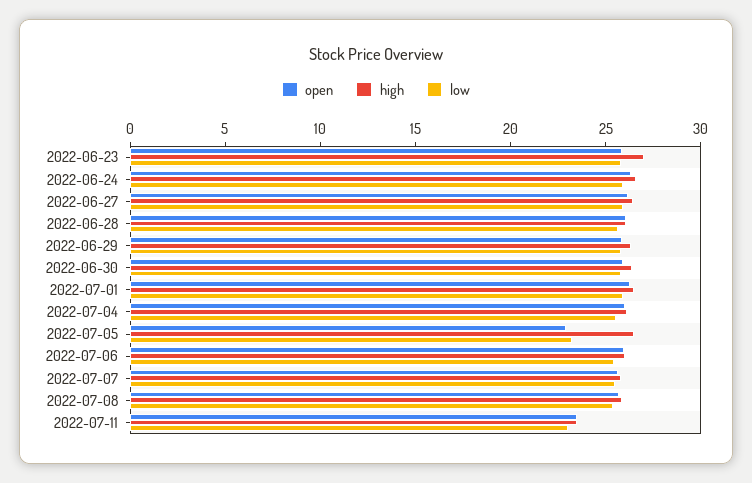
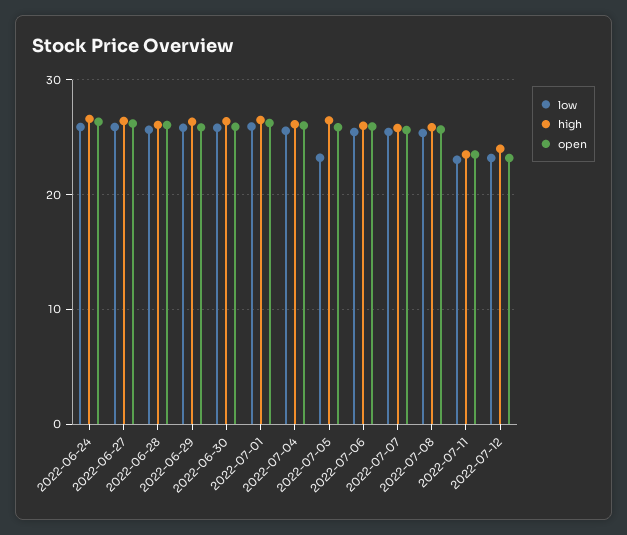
open, 2022-06-23: 26 -> none
high, 2022-06-23: 27 -> none
low, 2022-06-23: 26 -> none
open, 2022-07-05: 23 -> 26
low, 2022-07-12: none -> 23
high, 2022-07-12: none -> 24
open, 2022-07-12: none -> 23

